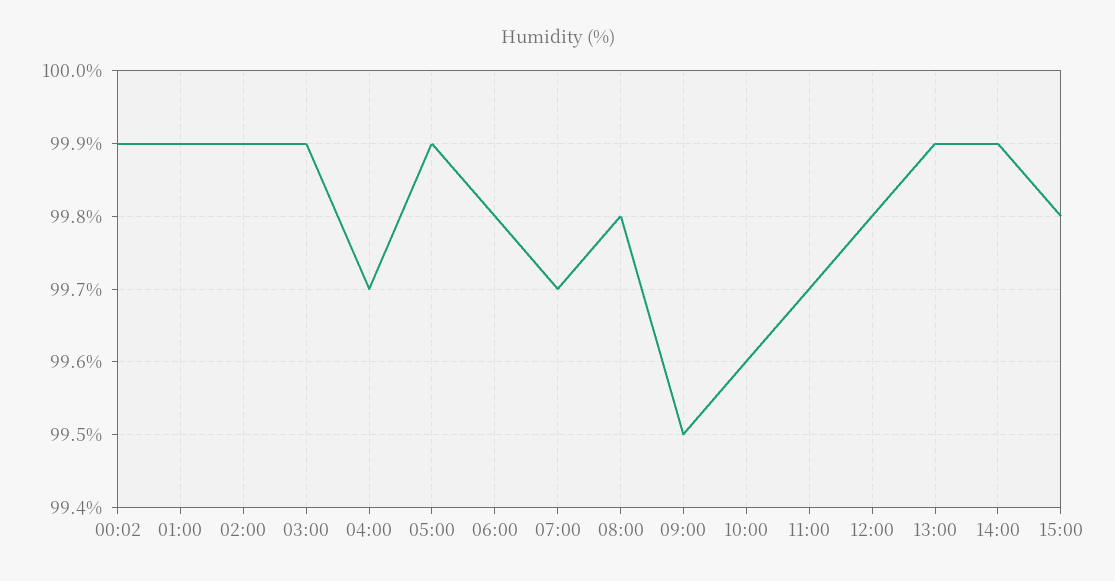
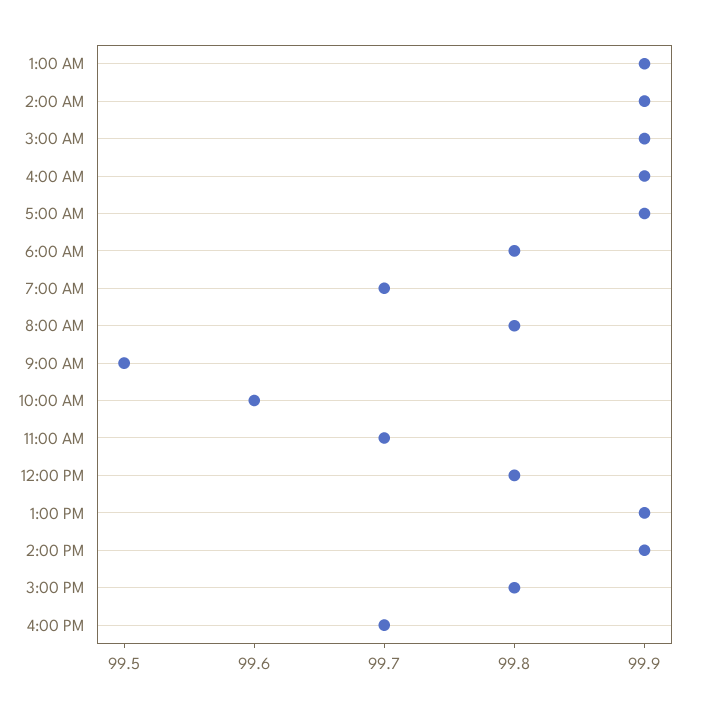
00:02: 99.9 -> none
04:00: 99.7 -> 99.9
4:00 PM: none -> 99.7

